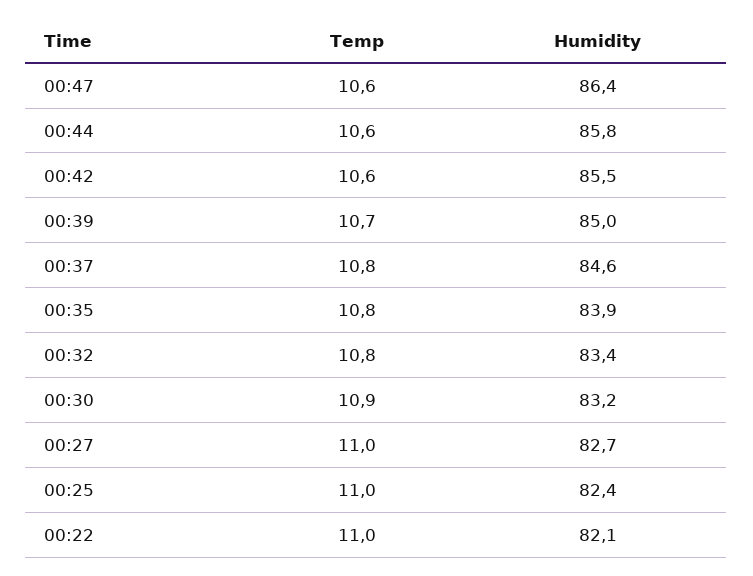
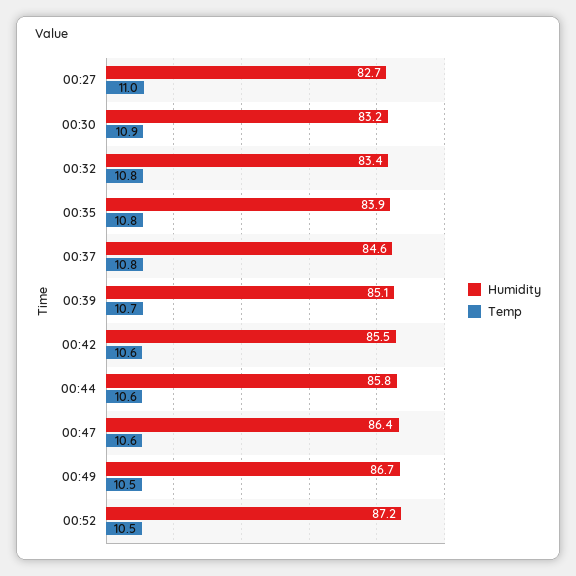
Humidity, 00:39: 85 -> 85.1
Temp, 00:25: 11 -> none
Humidity, 00:25: 82.4 -> none
Temp, 00:22: 11 -> none
Humidity, 00:22: 82.1 -> none
Humidity, 00:49: none -> 86.7
Temp, 00:49: none -> 10.5
Humidity, 00:52: none -> 87.2
Temp, 00:52: none -> 10.5

